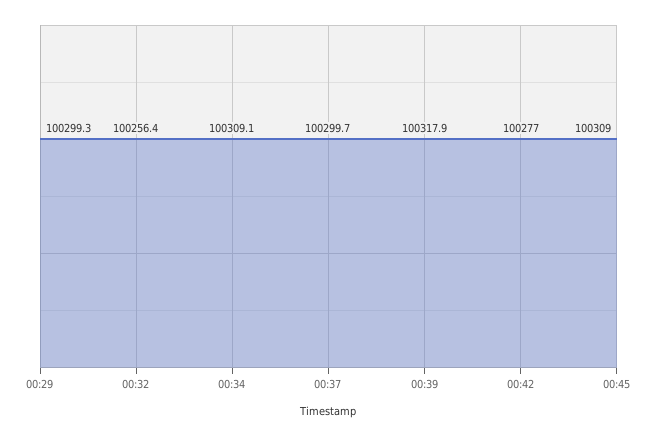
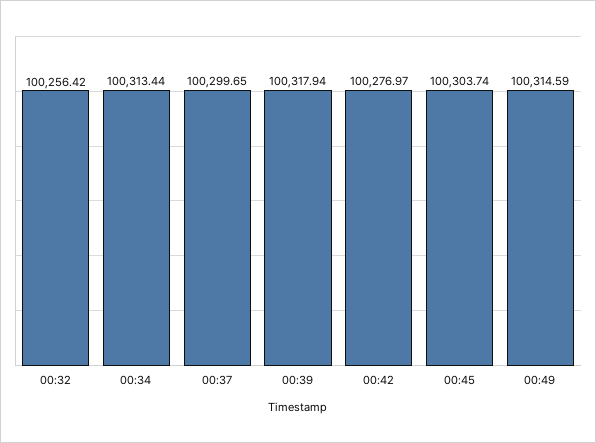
00:29: 100299.3 -> none
00:34: 100309.1 -> 100313.44
00:45: 100309 -> 100303.74
00:49: none -> 100314.59

